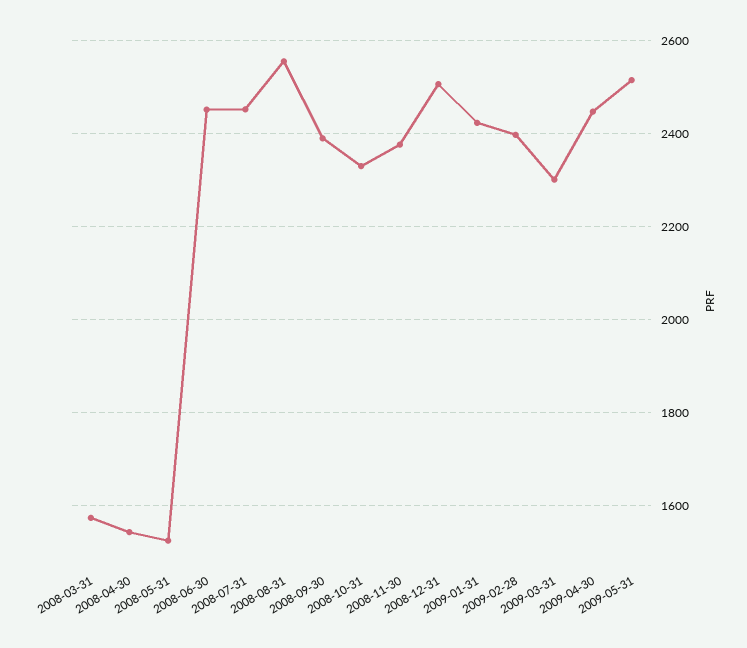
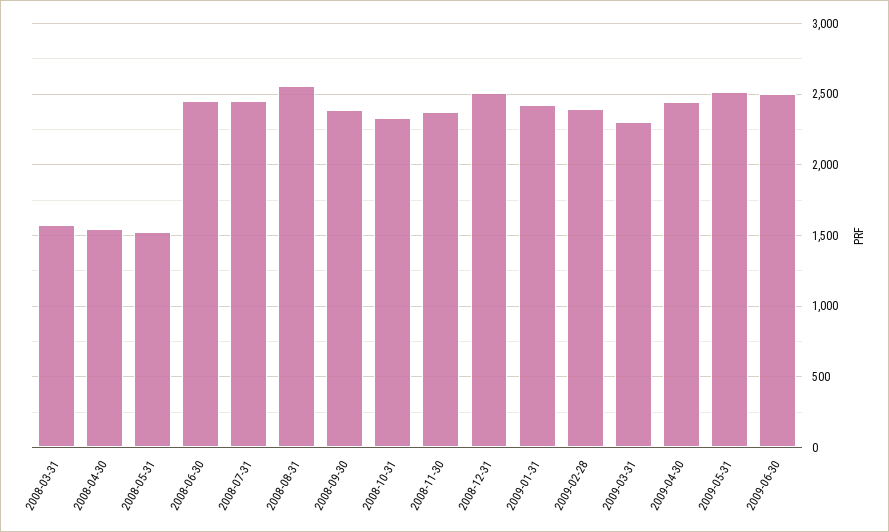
2009-06-30: none -> 2500

